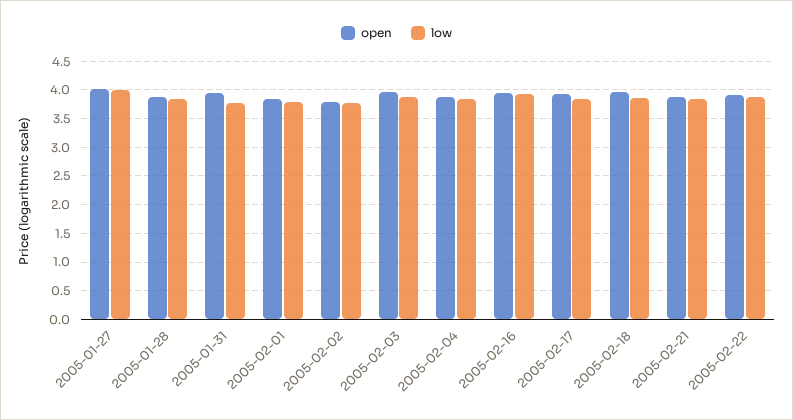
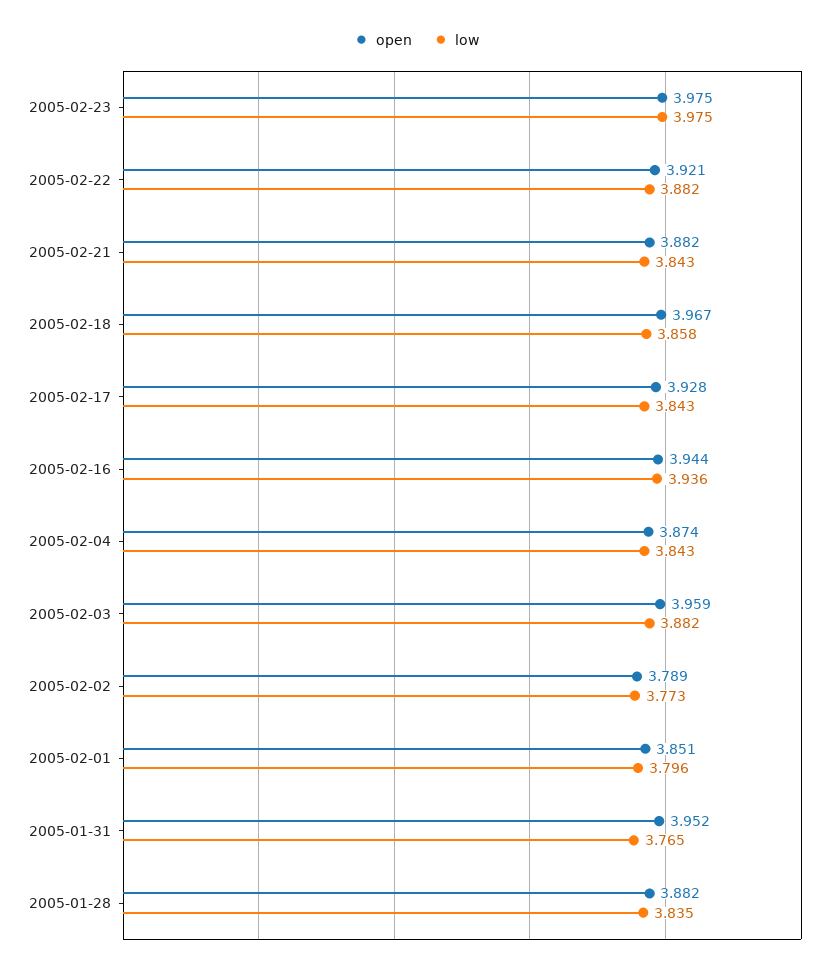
open, 2005-01-27: 4 -> none
low, 2005-01-27: 4 -> none
open, 2005-02-23: none -> 3.975
low, 2005-02-23: none -> 3.975

